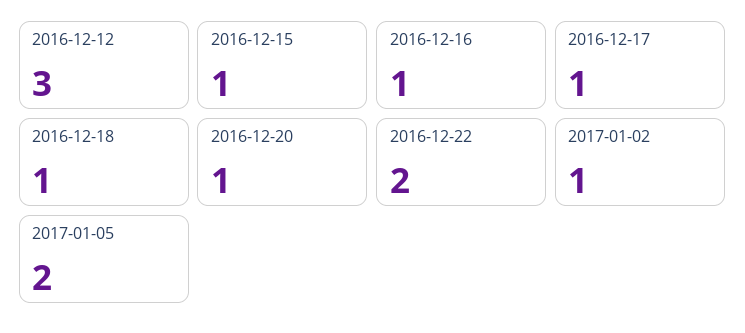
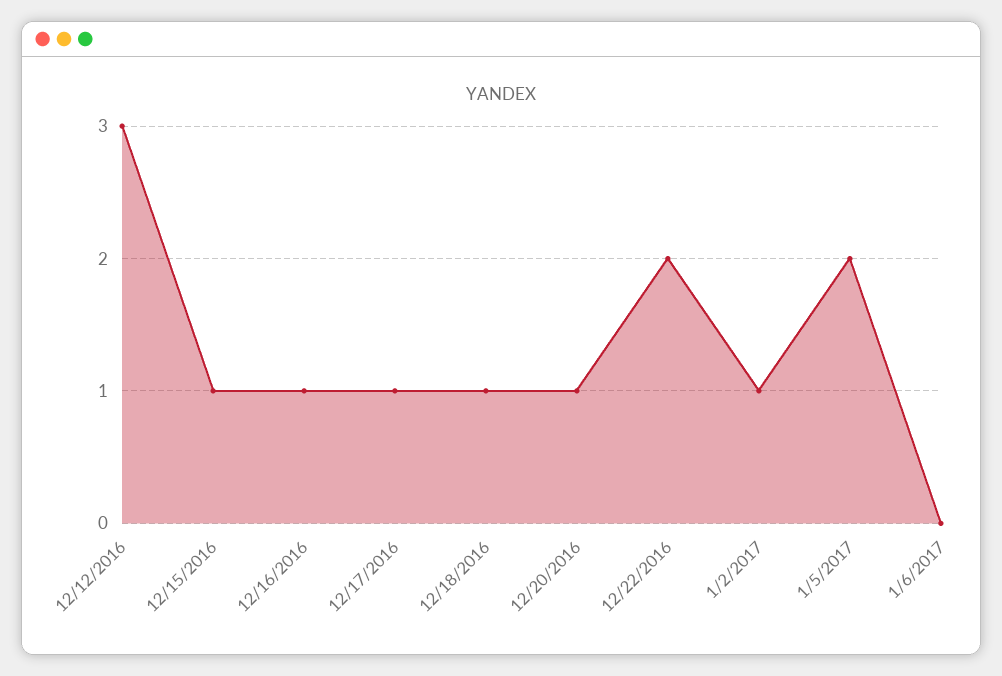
1/6/2017: none -> 0

